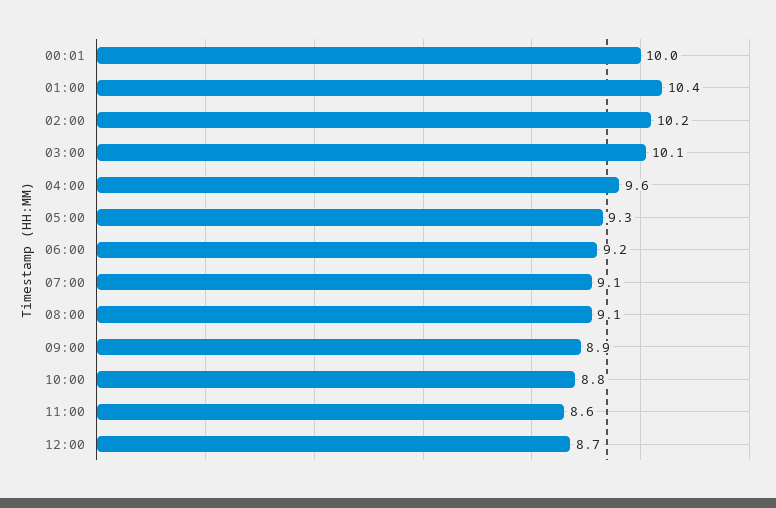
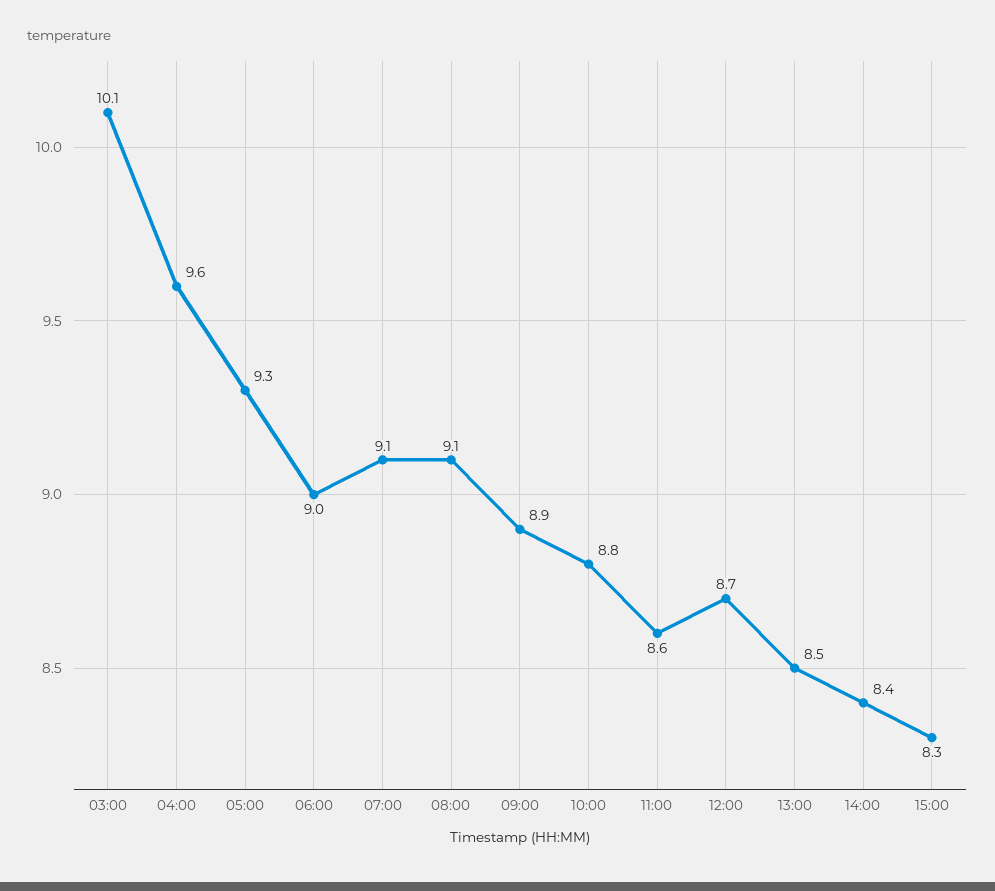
00:01: 10 -> none
01:00: 10.4 -> none
02:00: 10.2 -> none
06:00: 9.2 -> 9
13:00: none -> 8.5
14:00: none -> 8.4
15:00: none -> 8.3

